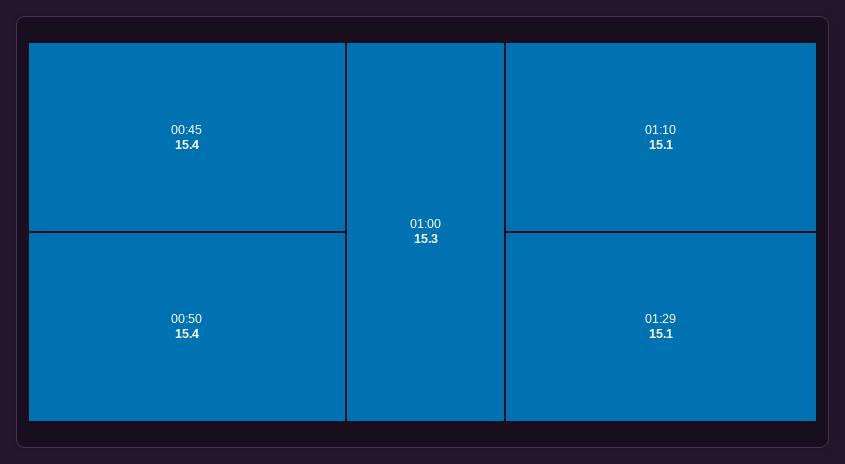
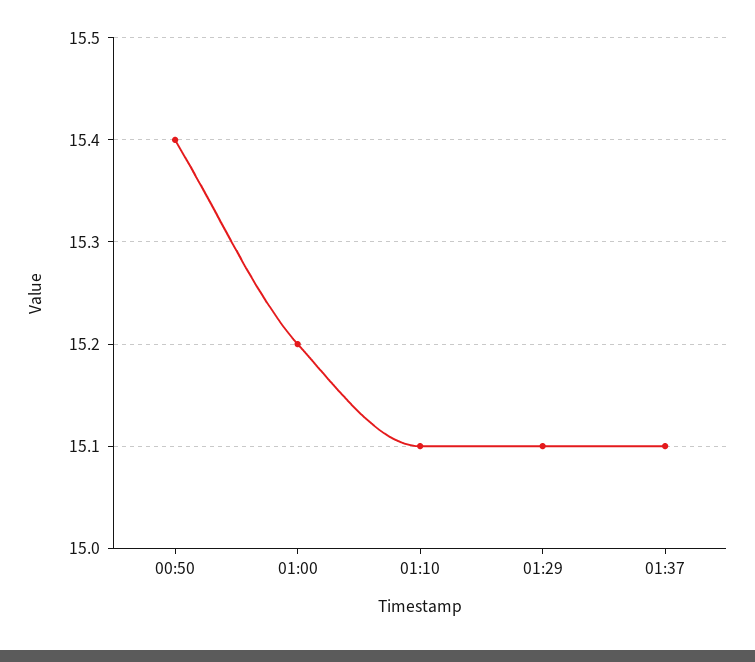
00:45: 15.4 -> none
01:00: 15.3 -> 15.2
01:37: none -> 15.1

